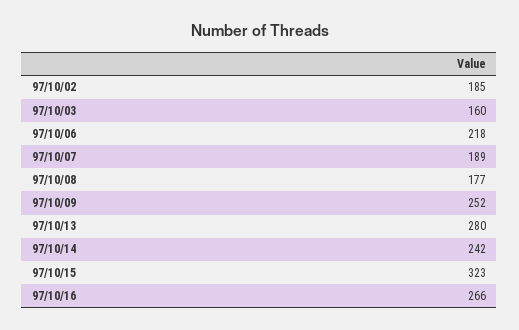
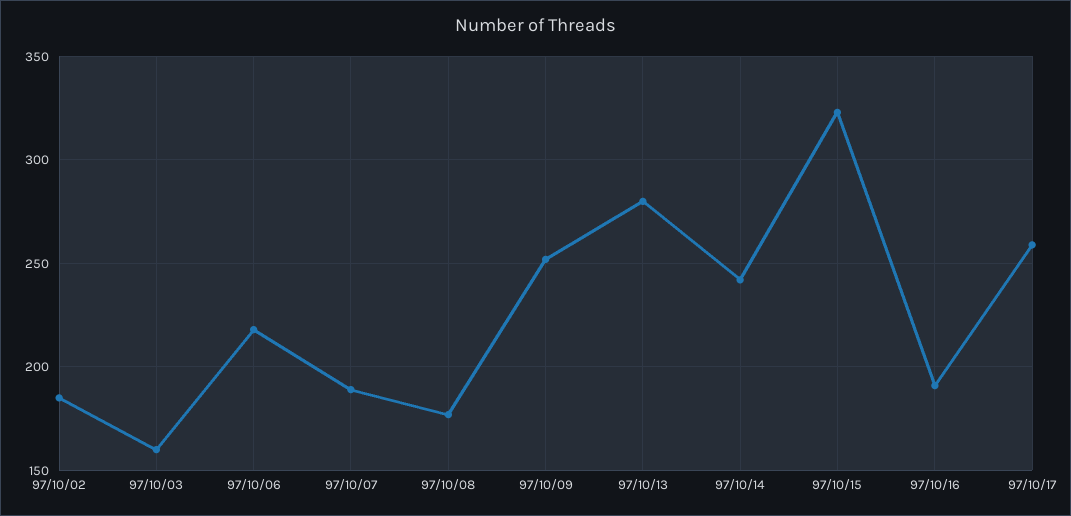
97/10/16: 266 -> 190
97/10/17: none -> 260

